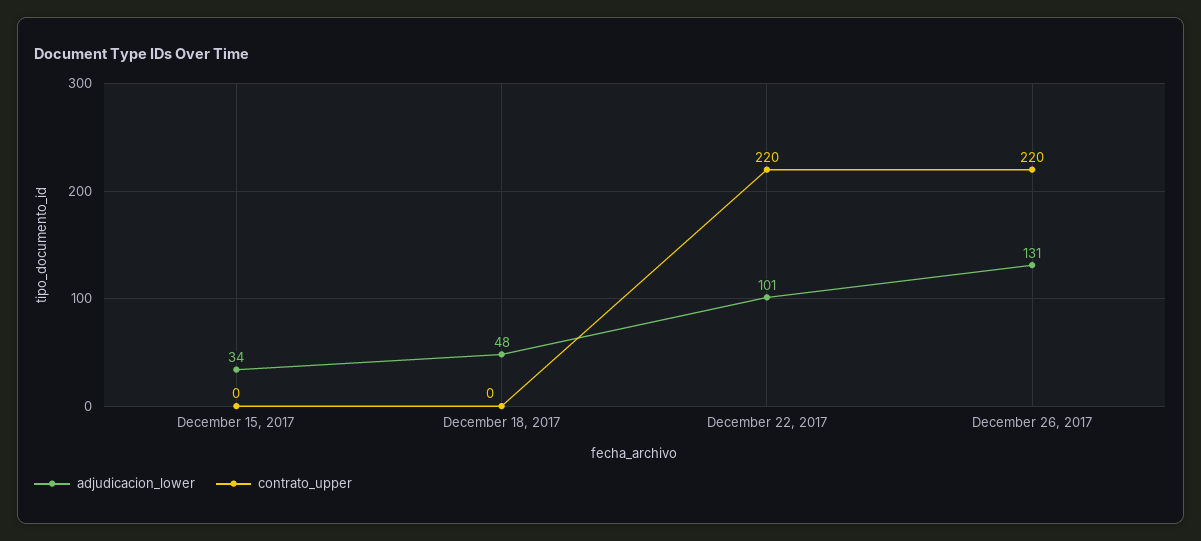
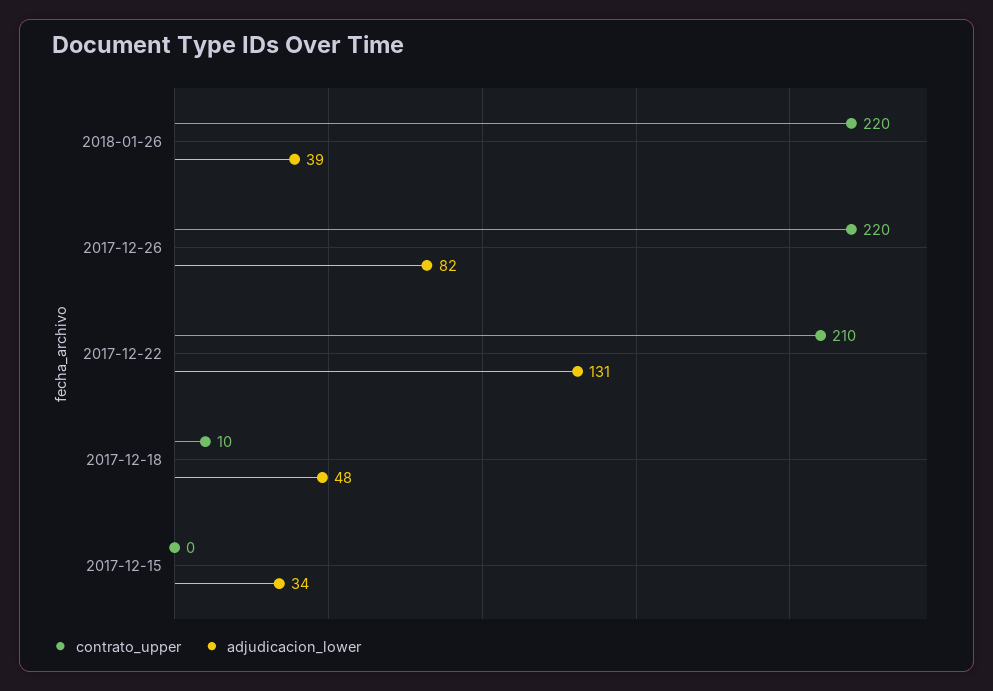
contrato_upper, December 18, 2017: 0 -> 10
adjudicacion_lower, December 22, 2017: 101 -> 131
contrato_upper, December 22, 2017: 220 -> 210
adjudicacion_lower, December 26, 2017: 131 -> 82
contrato_upper, 2018-01-26: none -> 220
adjudicacion_lower, 2018-01-26: none -> 39

